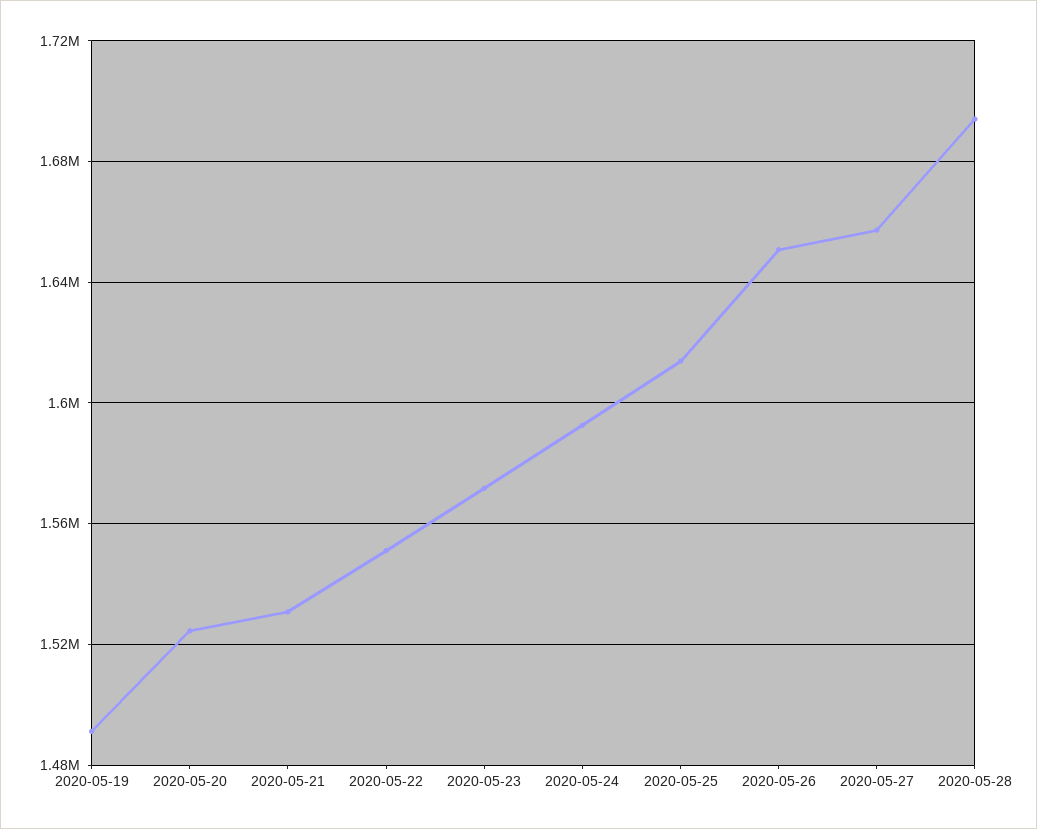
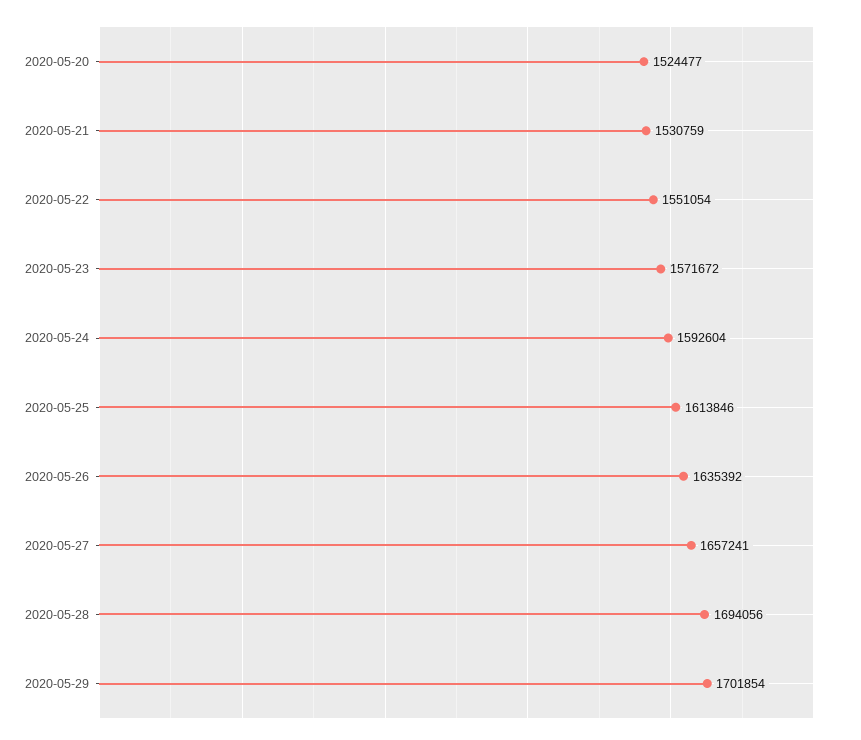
2020-05-19: 1490000 -> none
2020-05-26: 1650000 -> 1635392
2020-05-29: none -> 1701854

